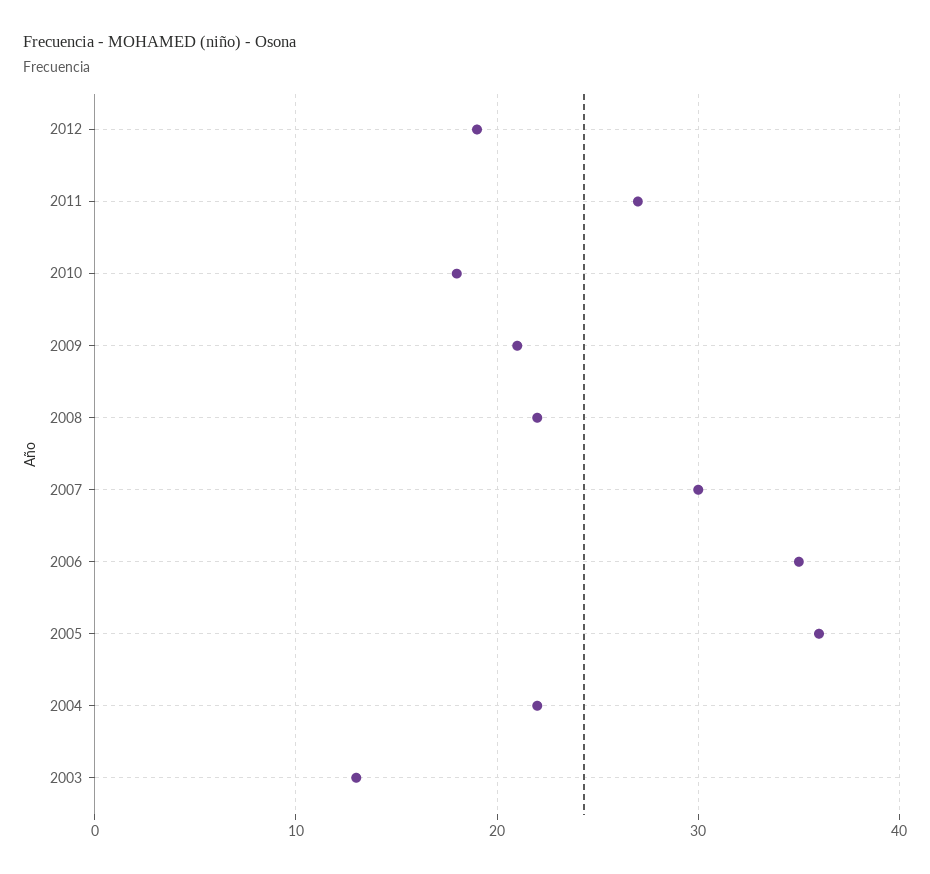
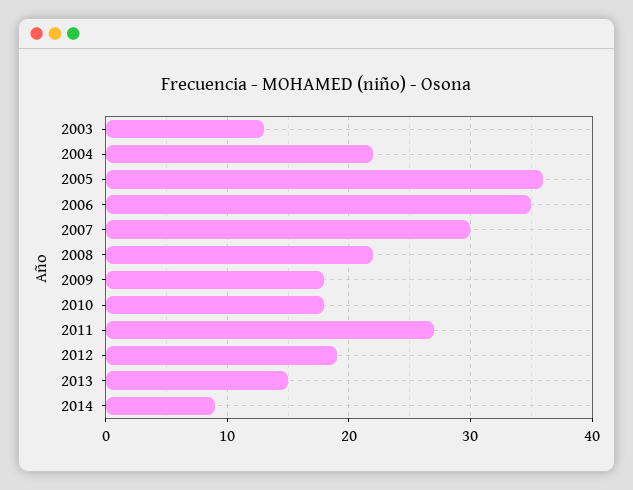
2009: 21 -> 18
2013: none -> 15
2014: none -> 9

